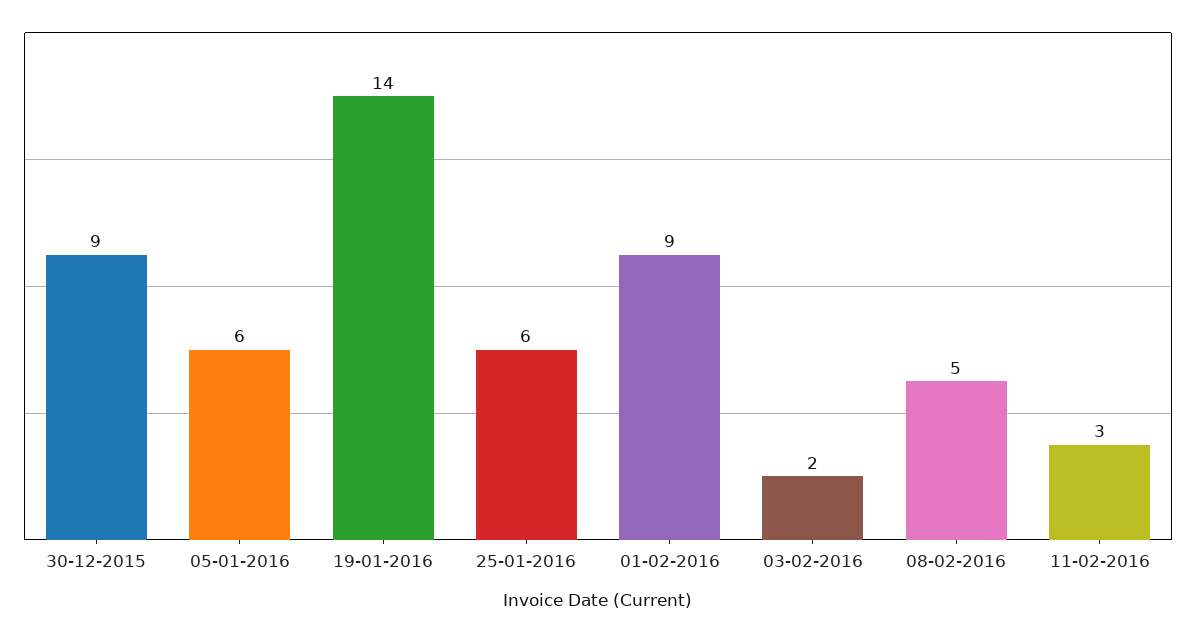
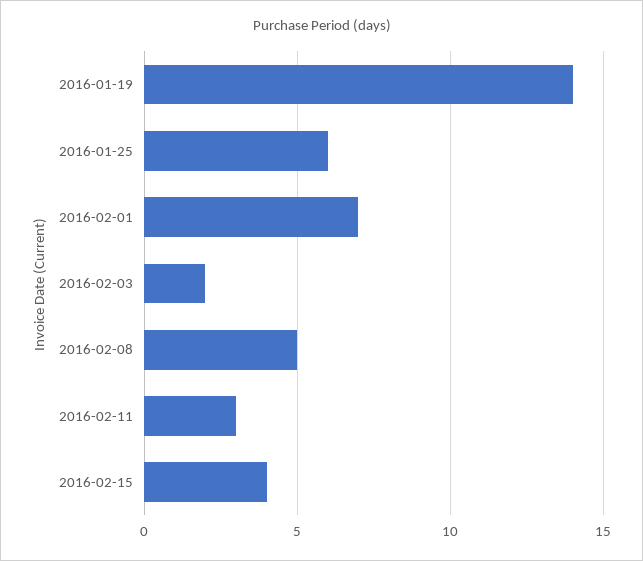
30-12-2015: 9 -> none
05-01-2016: 6 -> none
01-02-2016: 9 -> 7
2016-02-15: none -> 4

